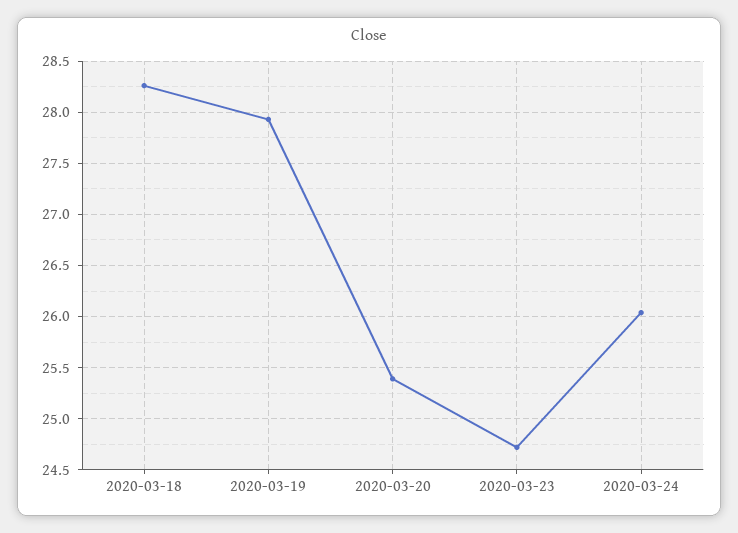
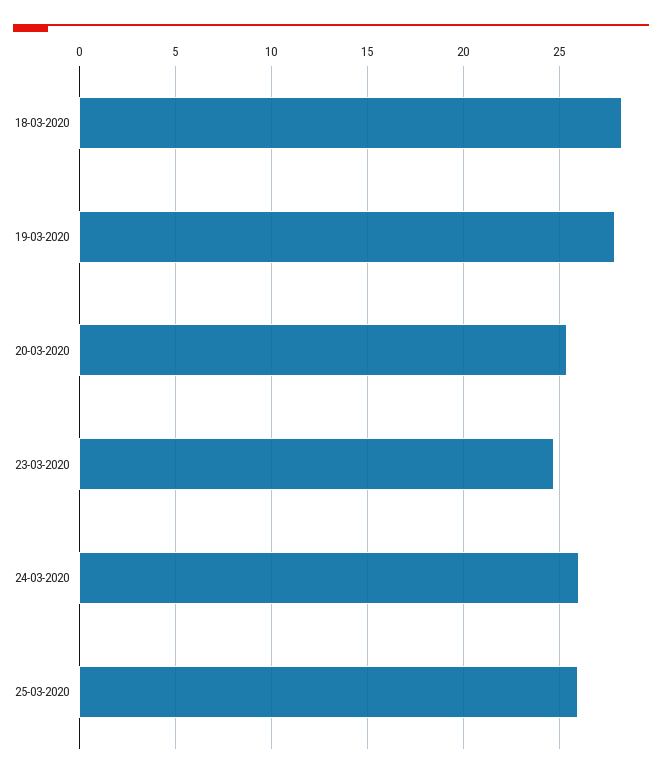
25-03-2020: none -> 26

